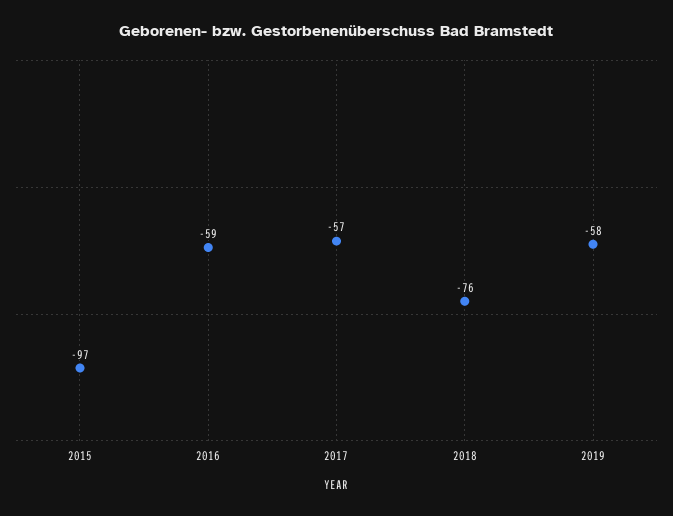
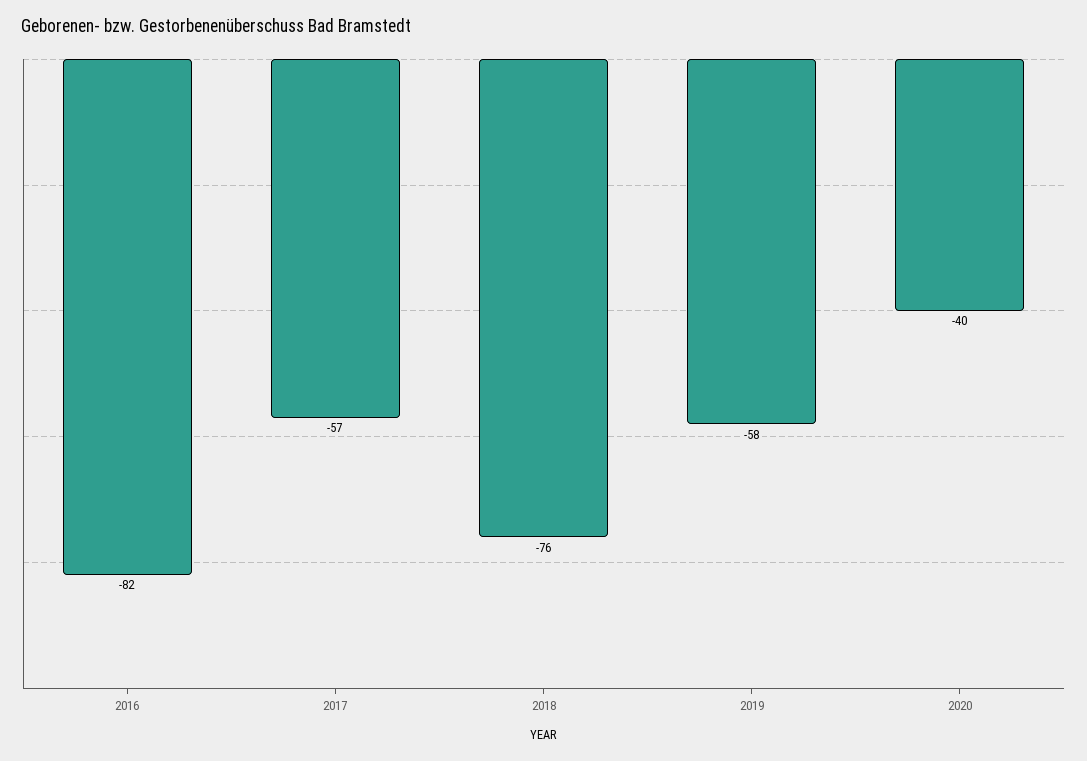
2015: -97 -> none
2016: -59 -> -82
2020: none -> -40

